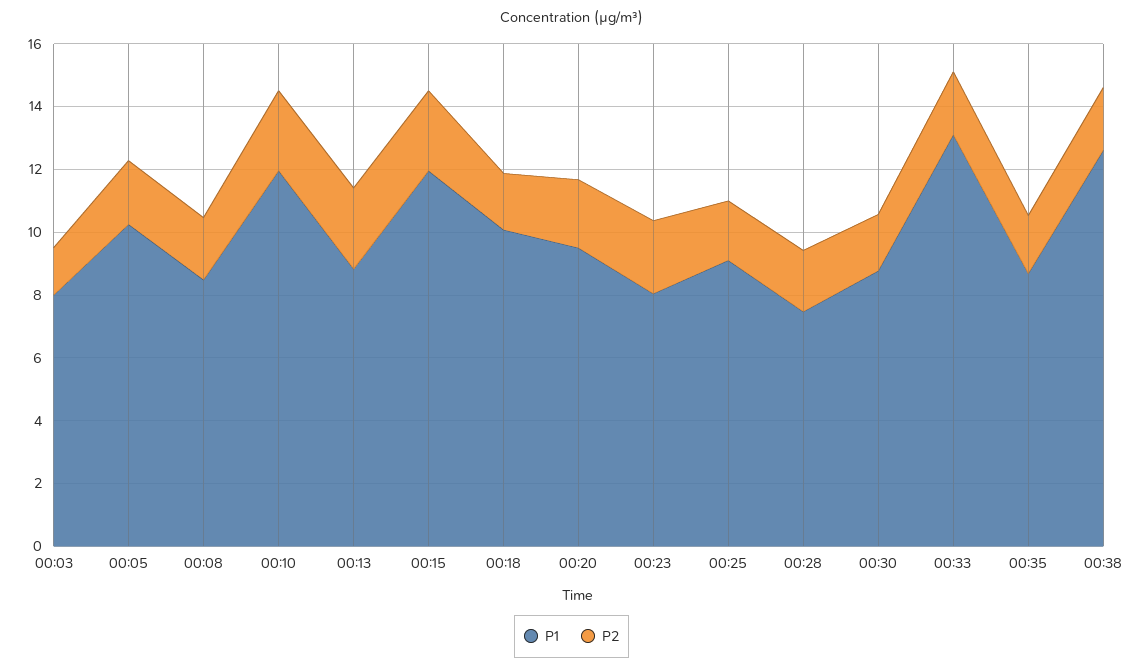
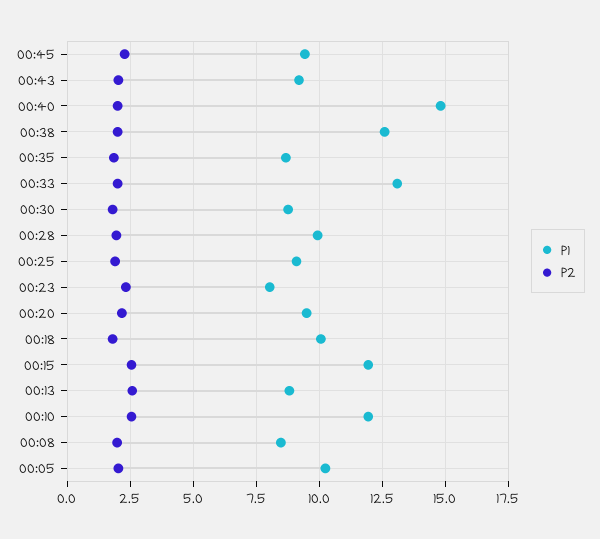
P1, 00:03: 8 -> none
P2, 00:03: 1.5 -> none
P1, 00:28: 7.5 -> 10
P1, 00:45: none -> 9.5
P2, 00:45: none -> 2.25
P1, 00:43: none -> 9.25
P2, 00:43: none -> 2
P1, 00:40: none -> 14.75
P2, 00:40: none -> 2

